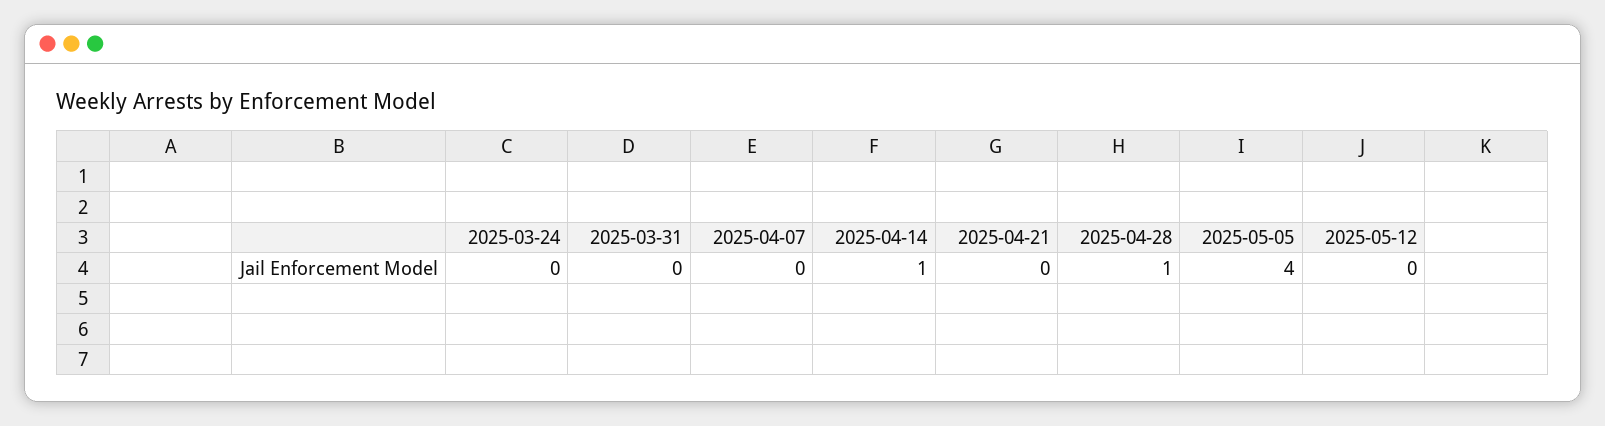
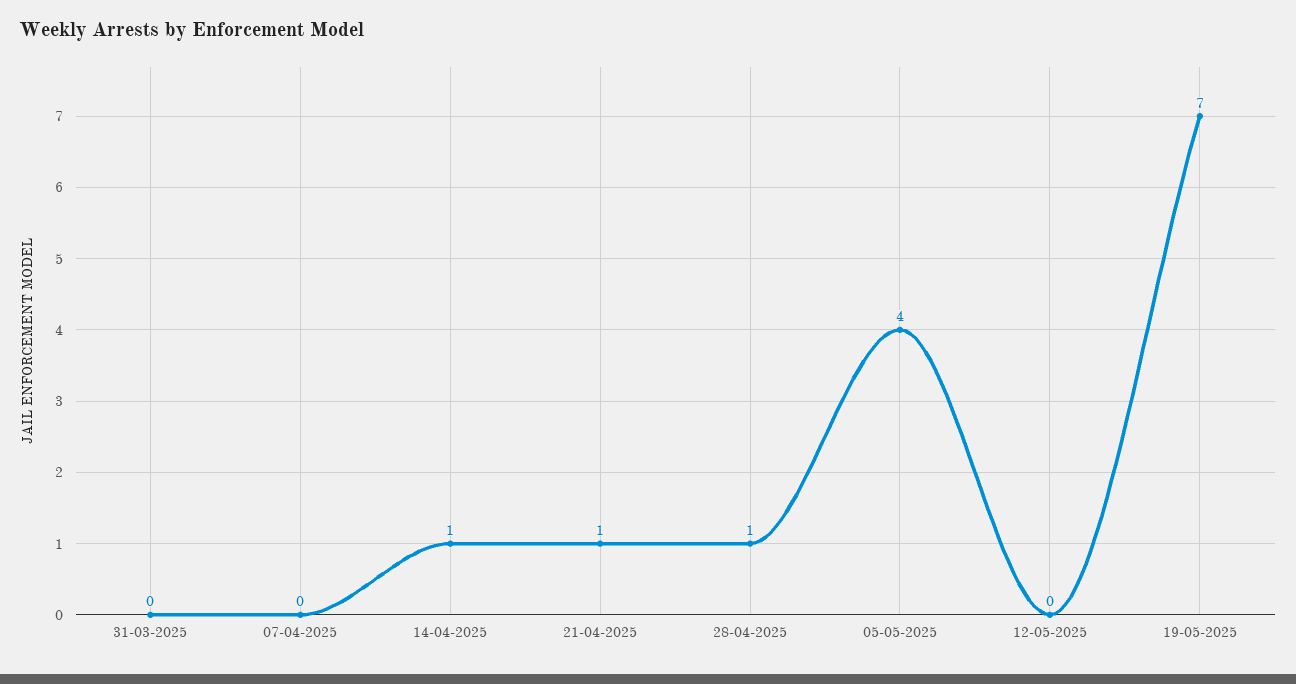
2025-03-24: 0 -> none
2025-04-21: 0 -> 1
19-05-2025: none -> 7

